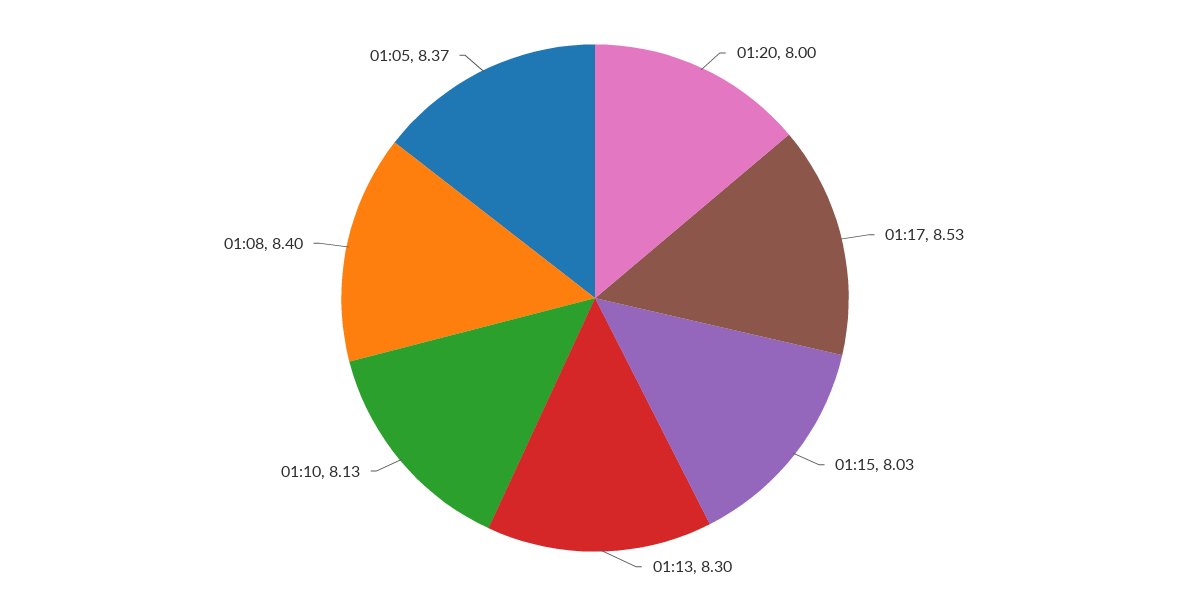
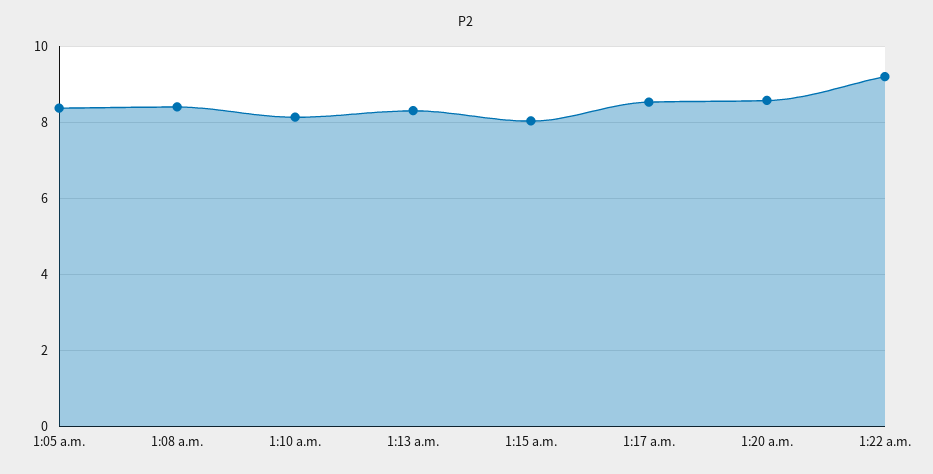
01:20: 8 -> 8.6
1:22 a.m.: none -> 9.2

